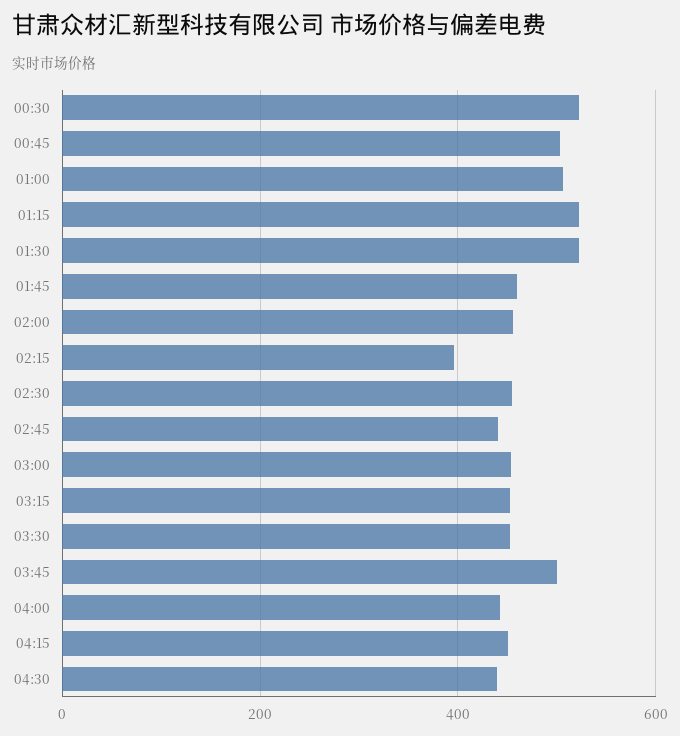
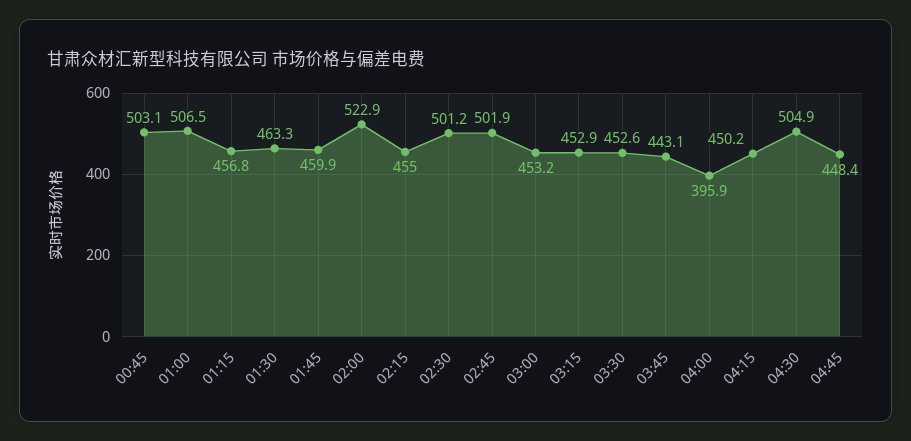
00:30: 520 -> none
01:15: 520 -> 456.8
01:30: 520 -> 463.3
02:00: 460 -> 522.9
02:15: 400 -> 455
02:30: 460 -> 501.2
02:45: 440 -> 501.9
03:45: 500 -> 443.1
04:00: 440 -> 395.9
04:30: 440 -> 504.9
04:45: none -> 448.4

